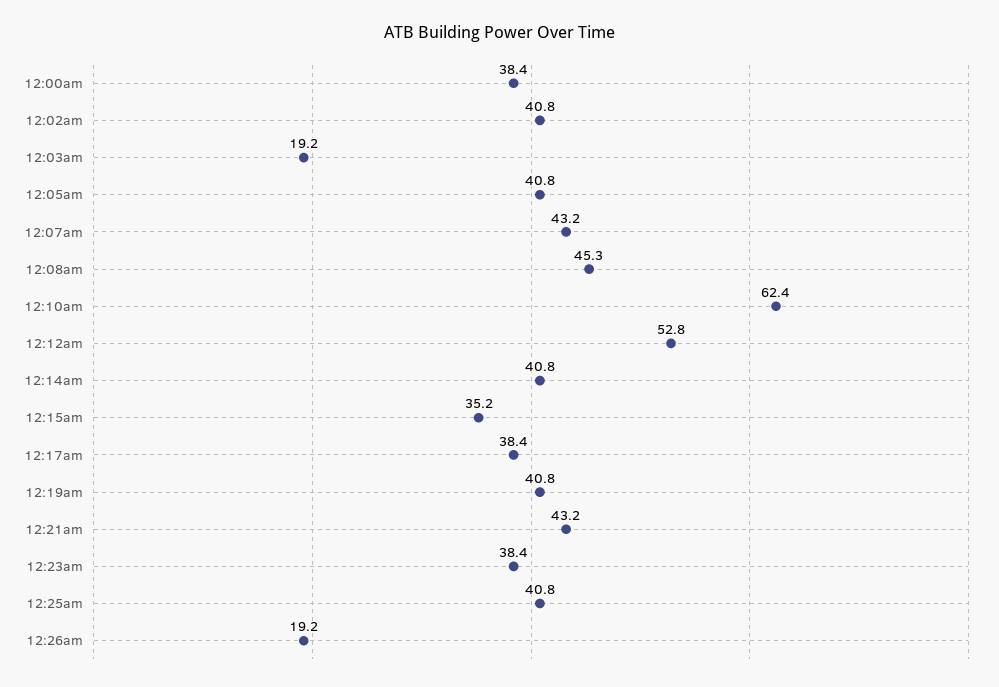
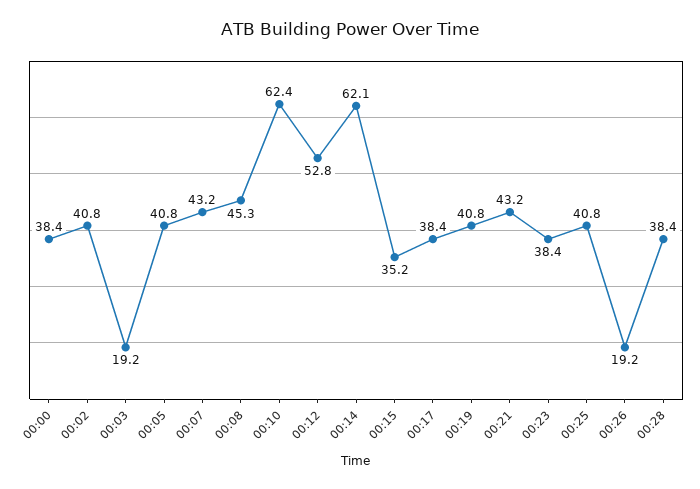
12:14am: 40.8 -> 62.1
00:28: none -> 38.4

